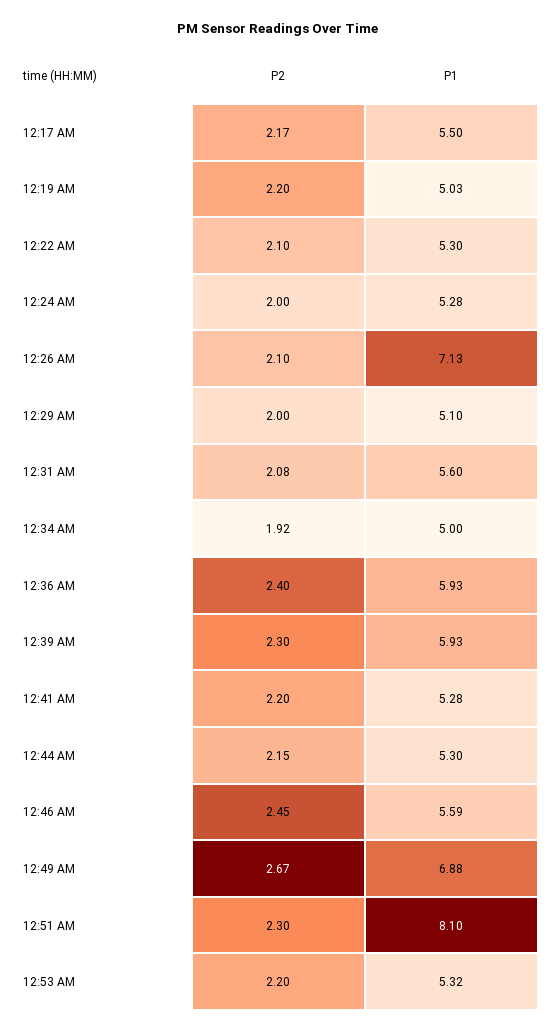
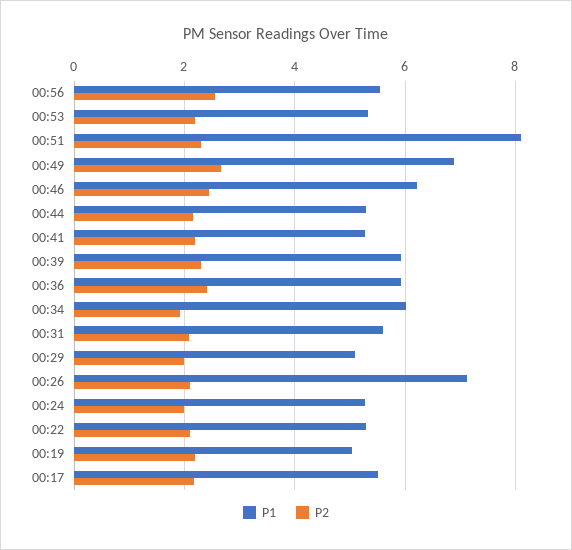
P1, 12:34 AM: 5 -> 6
P1, 12:46 AM: 5.59 -> 6.2
P1, 00:56: none -> 5.6
P2, 00:56: none -> 2.6

